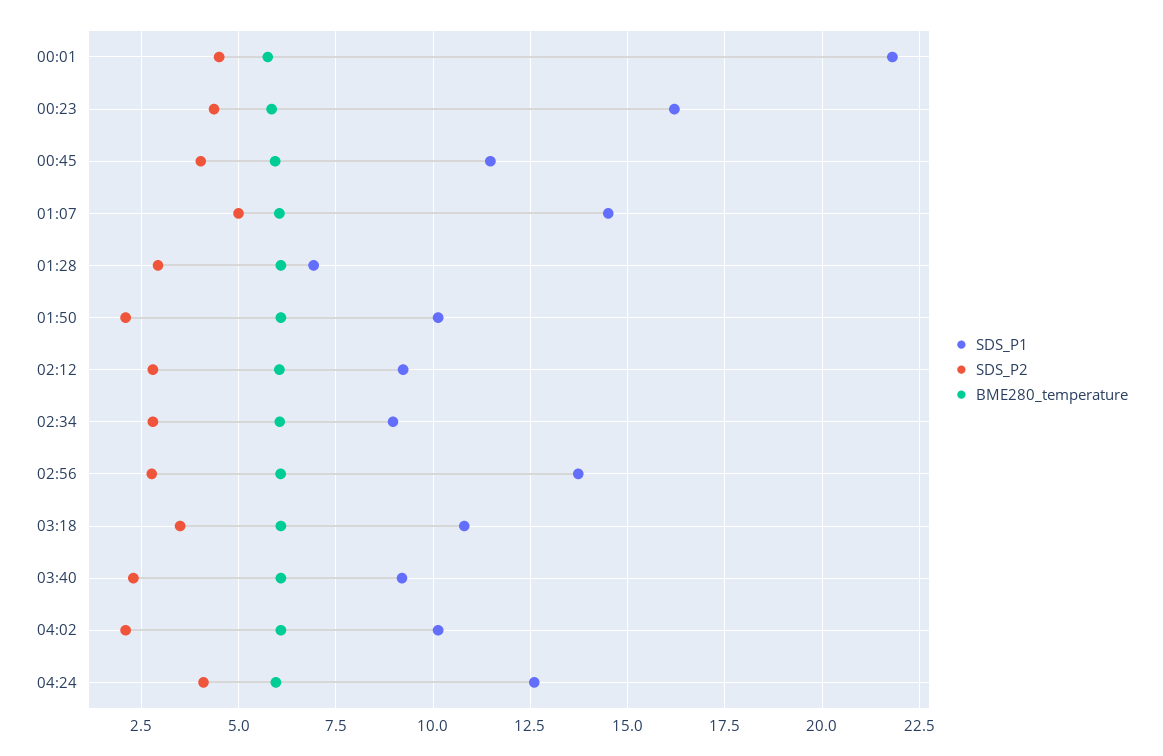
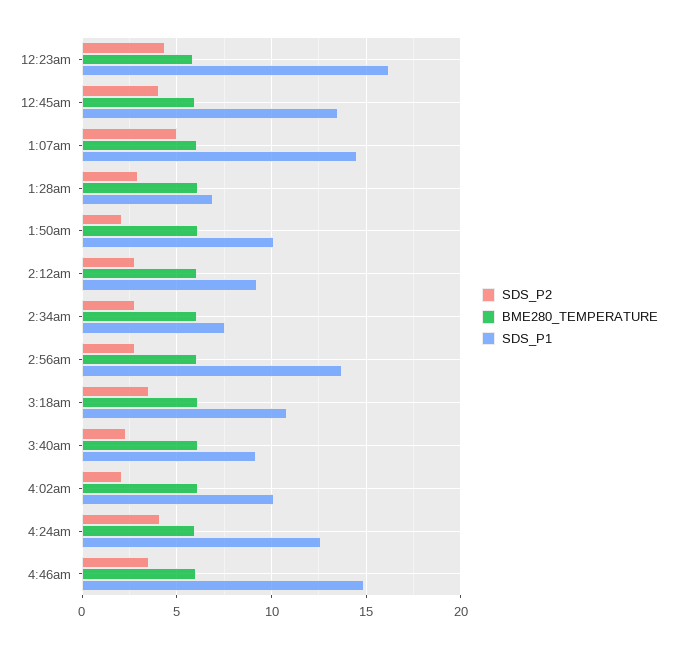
SDS_P1, 00:01: 21.75 -> none
SDS_P2, 00:01: 4.5 -> none
BME280_temperature, 00:01: 5.75 -> none
SDS_P1, 00:45: 11.5 -> 13.5
SDS_P1, 02:34: 9 -> 7.5
SDS_P2, 4:46am: none -> 3.5
BME280_temperature, 4:46am: none -> 6
SDS_P1, 4:46am: none -> 15

